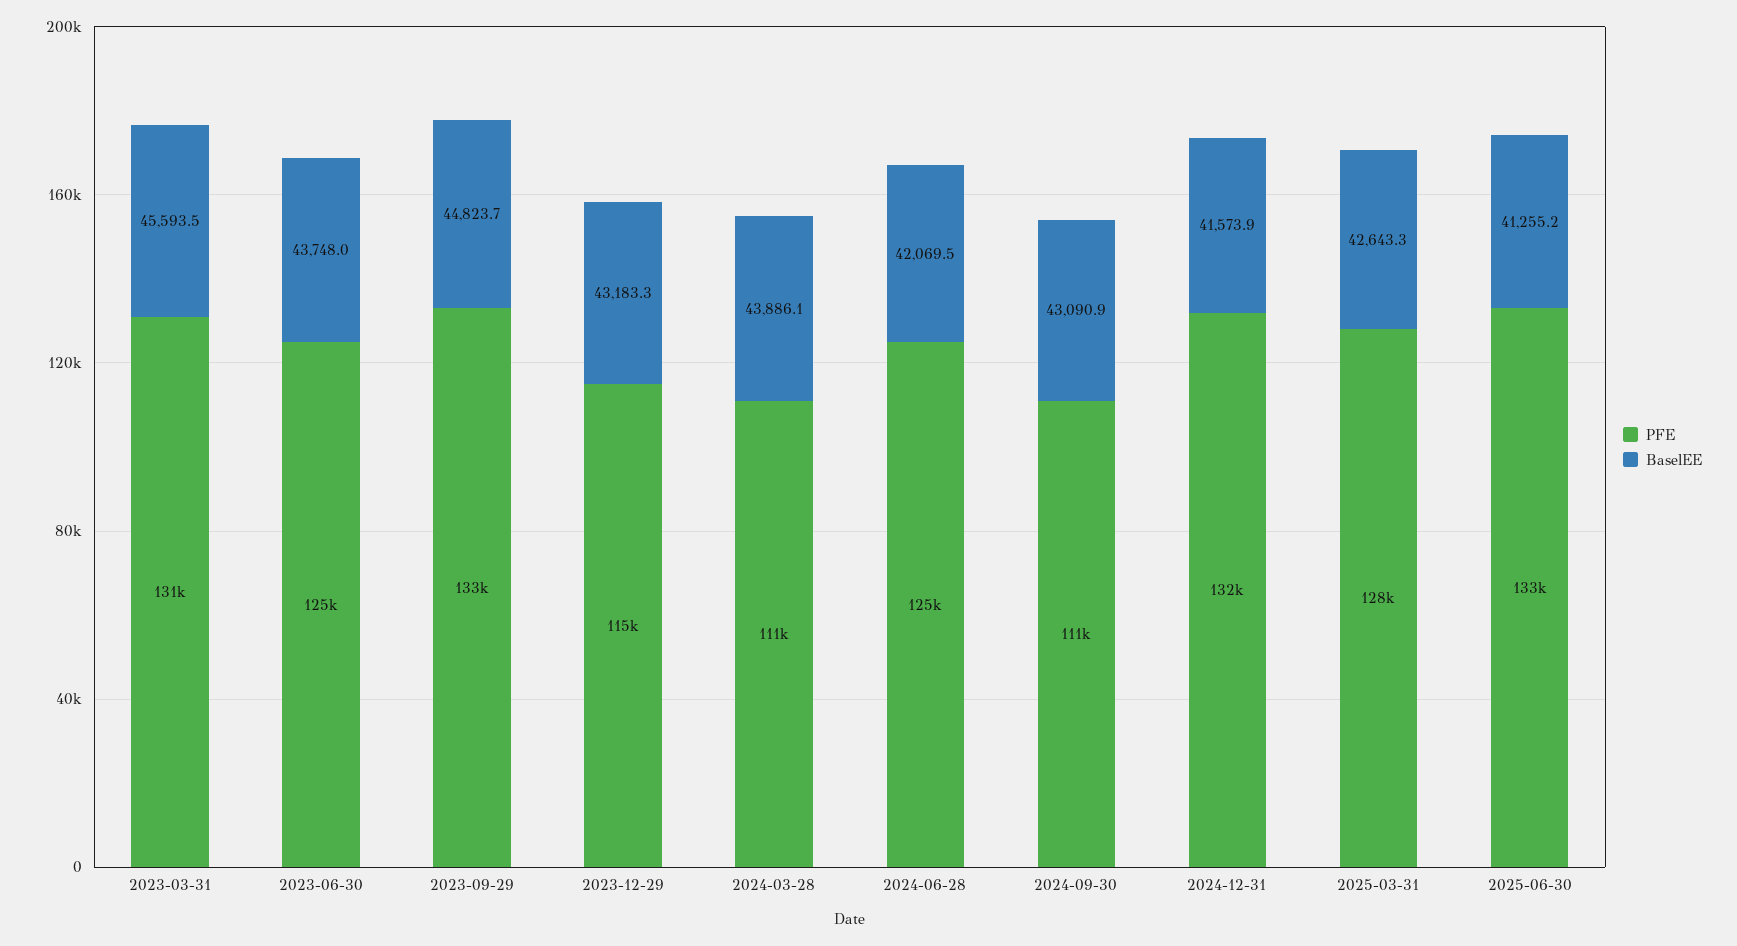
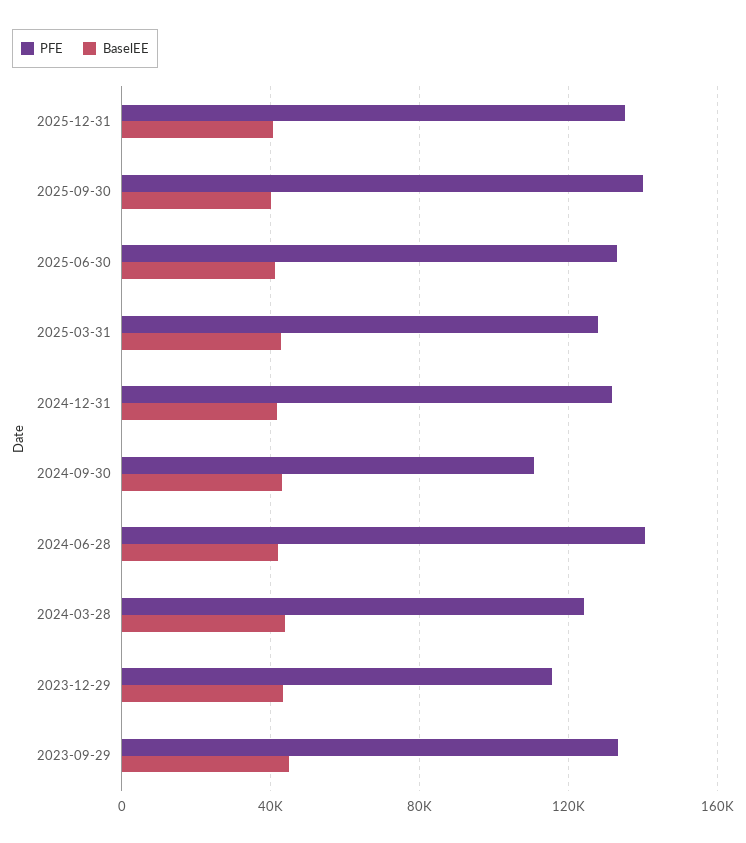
PFE, 2023-03-31: 131000 -> none
BaselEE, 2023-03-31: 45593.5 -> none
PFE, 2023-06-30: 125000 -> none
BaselEE, 2023-06-30: 43748 -> none
PFE, 2024-03-28: 111000 -> 125000
PFE, 2024-06-28: 125000 -> 140000
PFE, 2025-12-31: none -> 135000
BaselEE, 2025-12-31: none -> 40000
PFE, 2025-09-30: none -> 140000
BaselEE, 2025-09-30: none -> 40000

